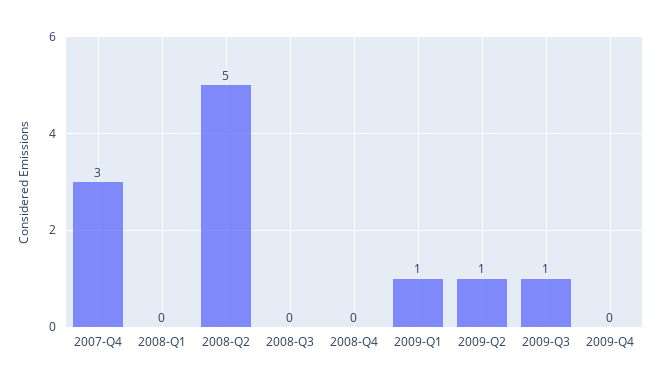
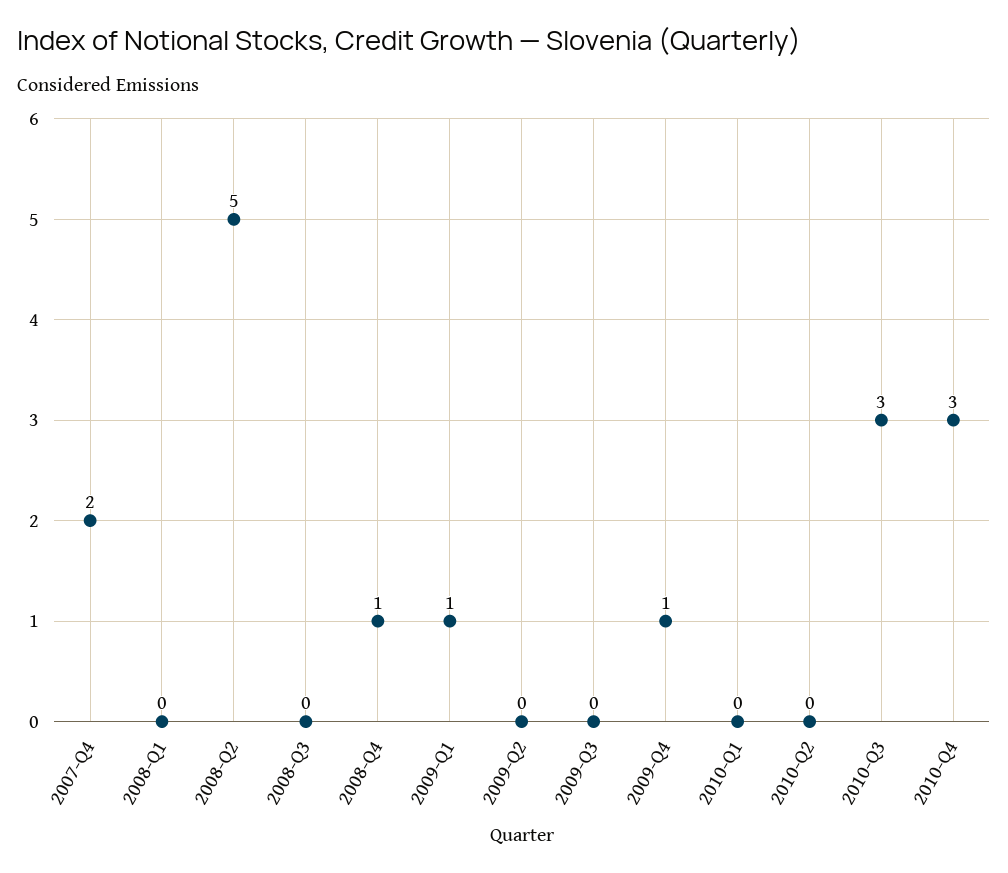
2007-Q4: 3 -> 2
2008-Q4: 0 -> 1
2009-Q2: 1 -> 0
2009-Q3: 1 -> 0
2009-Q4: 0 -> 1
2010-Q1: none -> 0
2010-Q2: none -> 0
2010-Q3: none -> 3
2010-Q4: none -> 3

